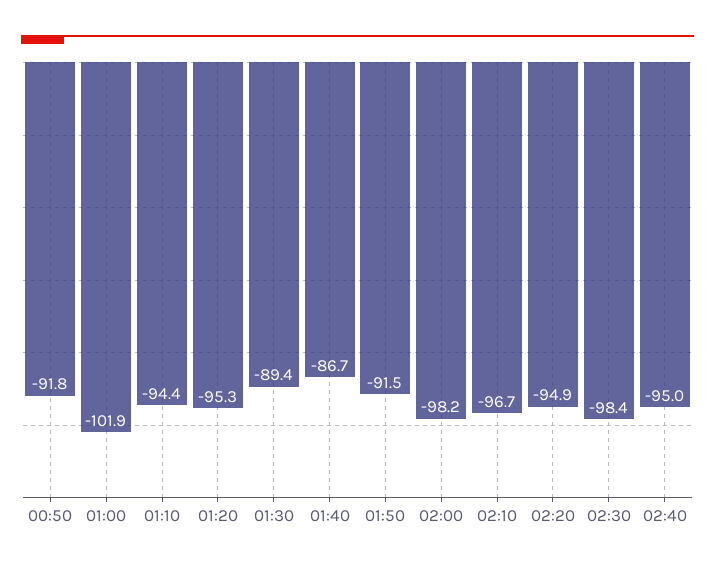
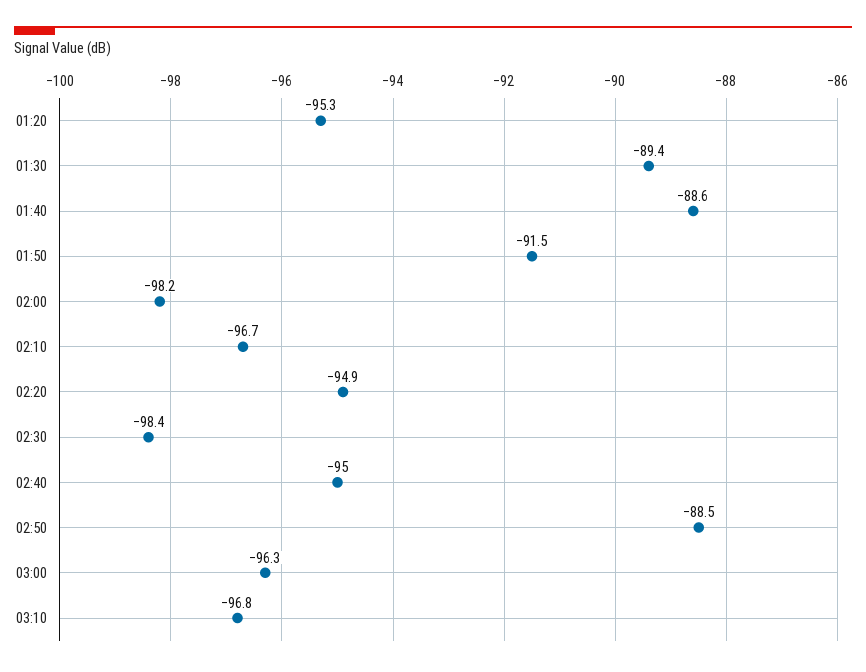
00:50: -91.8 -> none
01:00: -101.9 -> none
01:10: -94.4 -> none
01:40: -86.7 -> -88.6
02:50: none -> -88.5
03:00: none -> -96.3
03:10: none -> -96.8

